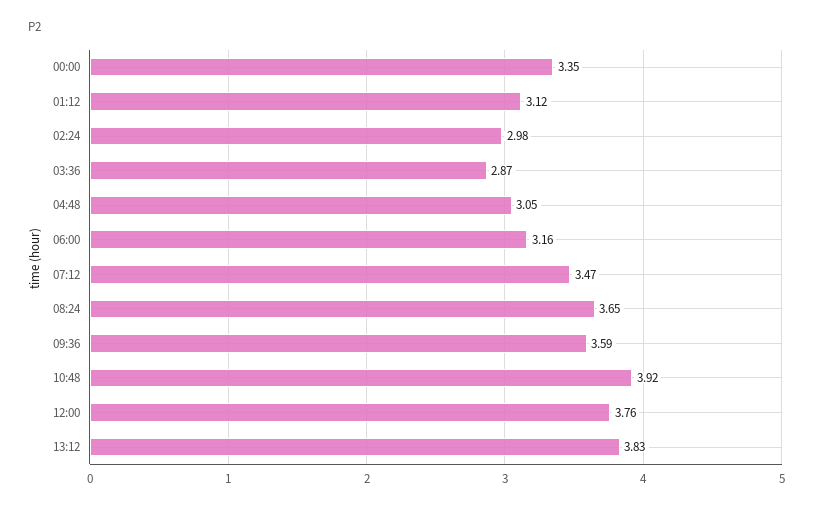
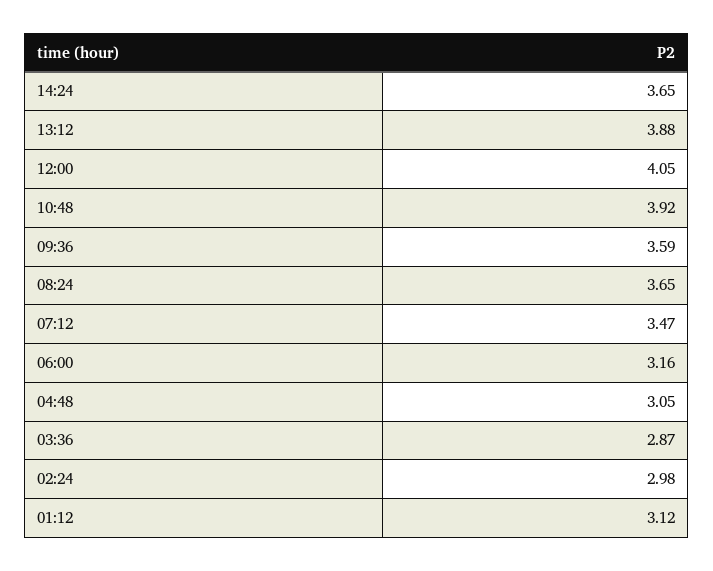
00:00: 3.35 -> none
12:00: 3.76 -> 4.05
13:12: 3.83 -> 3.88
14:24: none -> 3.65

